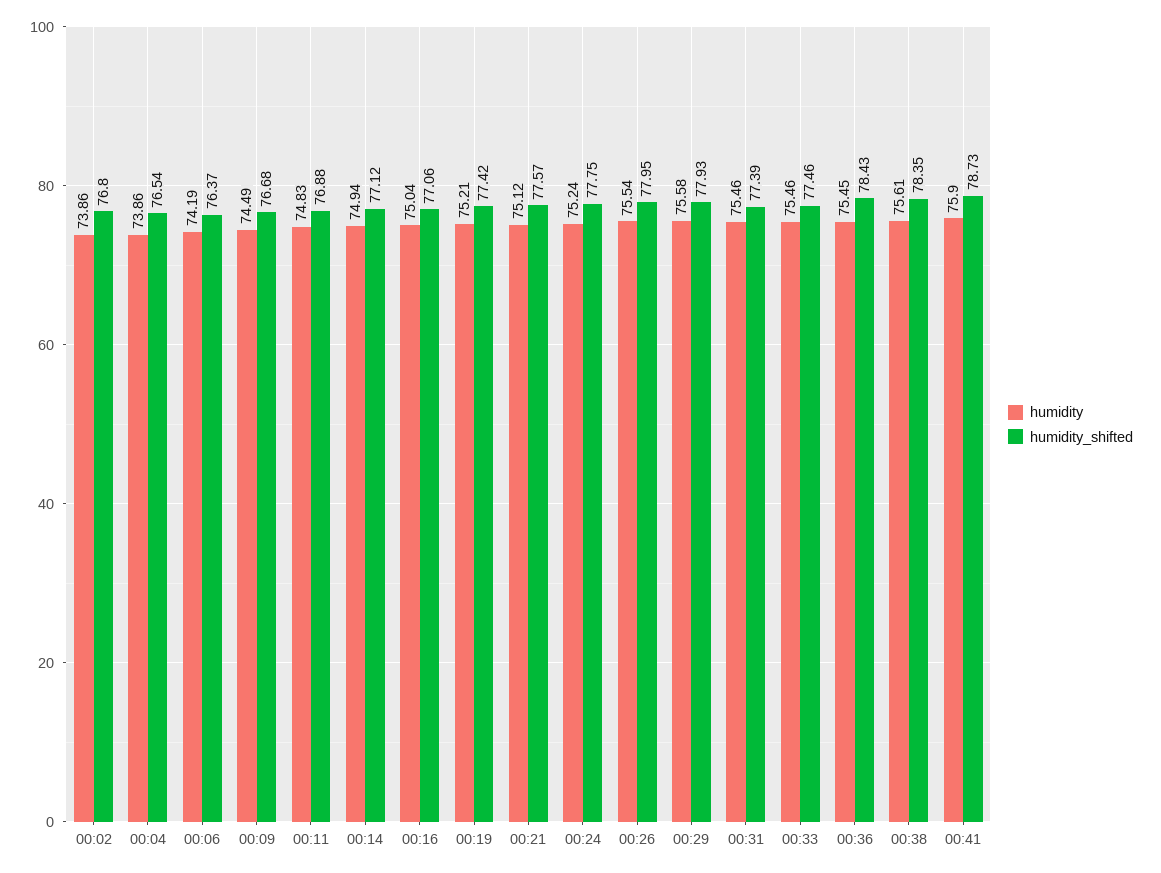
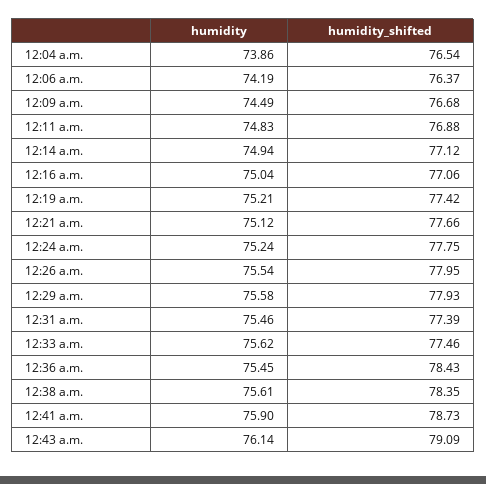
humidity, 00:02: 73.86 -> none
humidity_shifted, 00:02: 76.8 -> none
humidity_shifted, 00:21: 77.57 -> 77.66
humidity, 00:33: 75.46 -> 75.62
humidity, 12:43 a.m.: none -> 76.14
humidity_shifted, 12:43 a.m.: none -> 79.09

